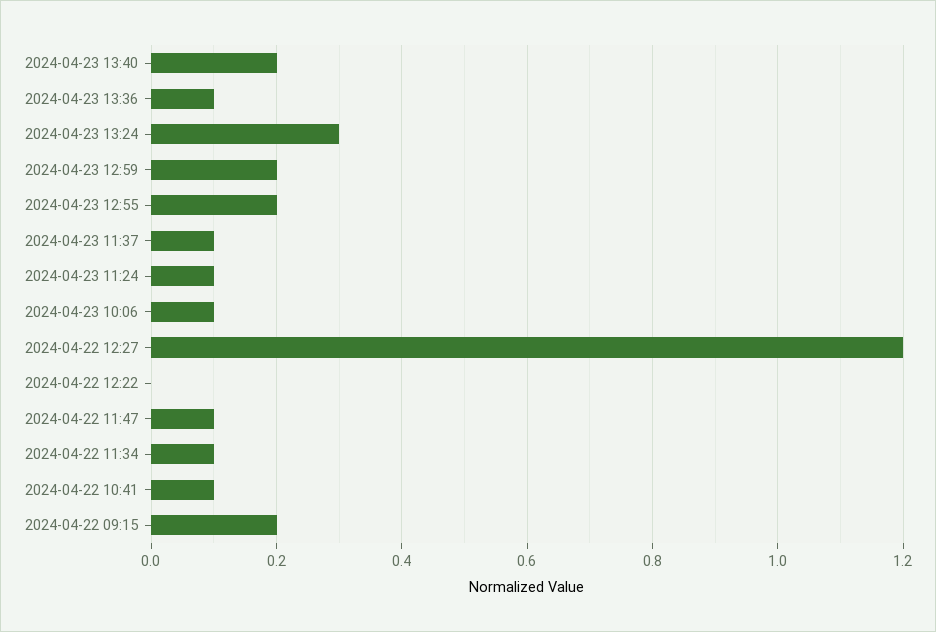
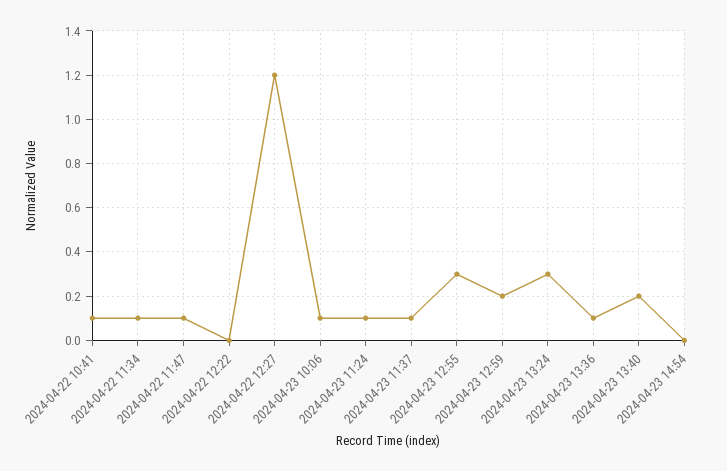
2024-04-23 12:55: 0.2 -> 0.3
2024-04-22 09:15: 0.2 -> none
2024-04-23 14:54: none -> 0

